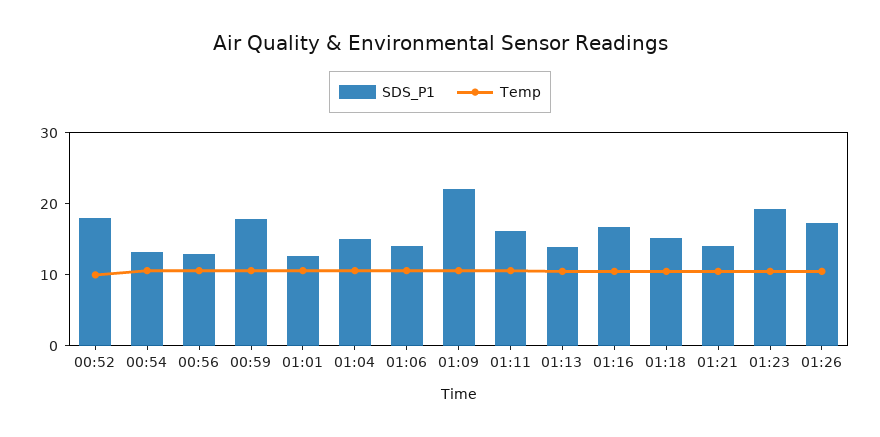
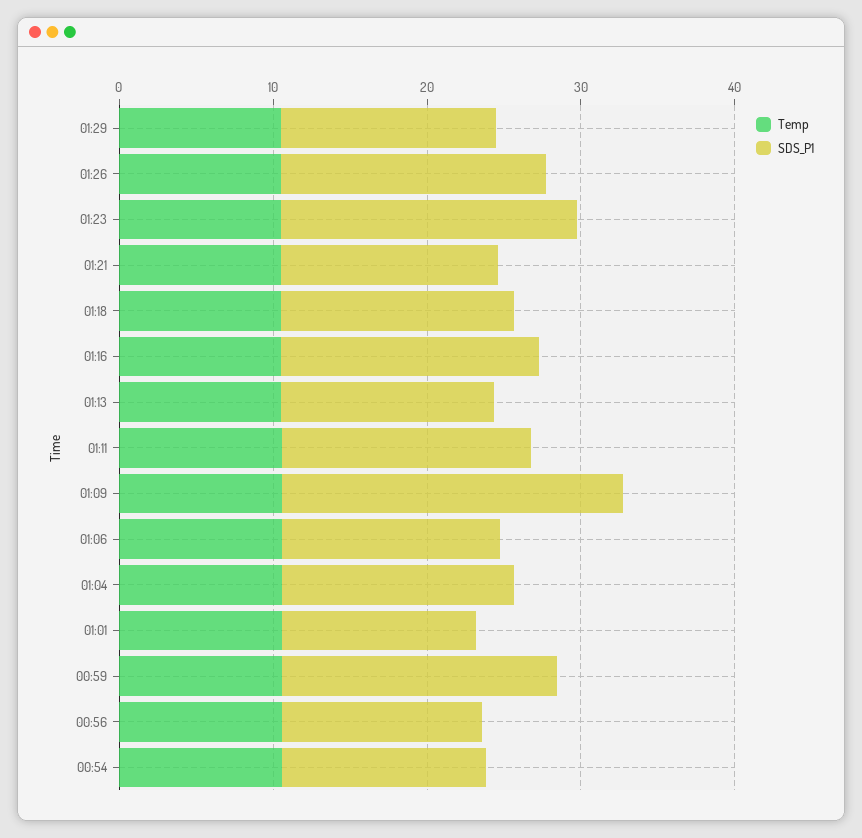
SDS_P1, 00:52: 18 -> none
Temp, 00:52: 10 -> none
Temp, 01:29: none -> 10
SDS_P1, 01:29: none -> 14

